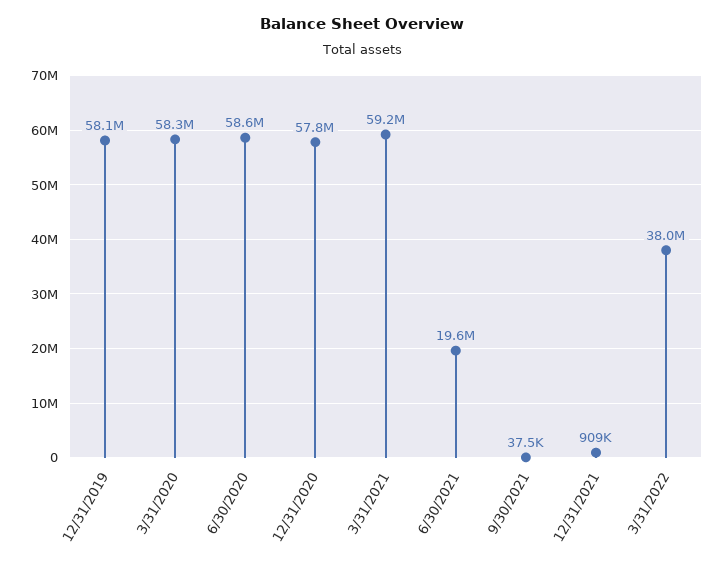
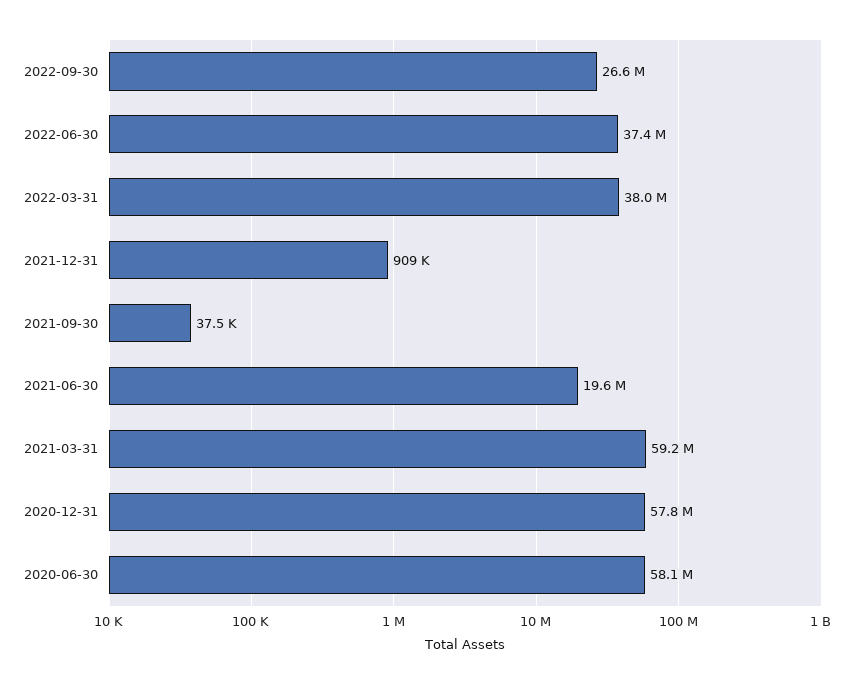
12/31/2019: 58100000 -> none
3/31/2020: 58300000 -> none
6/30/2020: 58600000 -> 58100000
2022-09-30: none -> 26600000
2022-06-30: none -> 37400000

